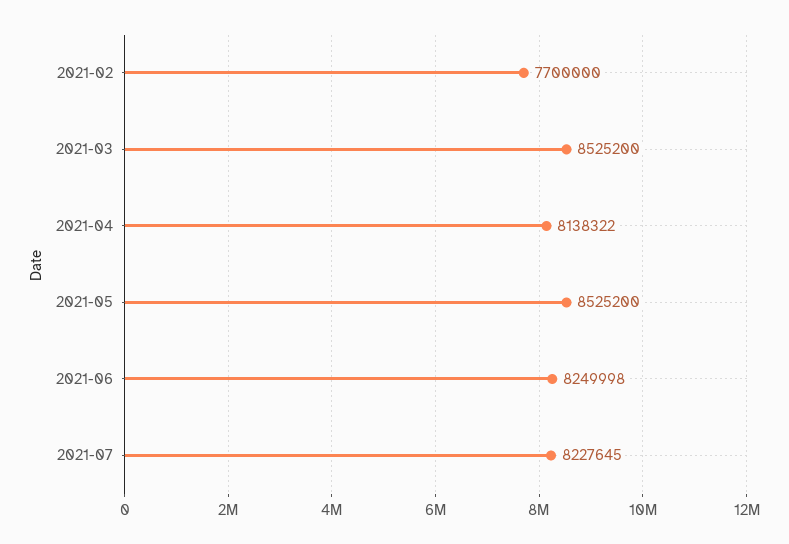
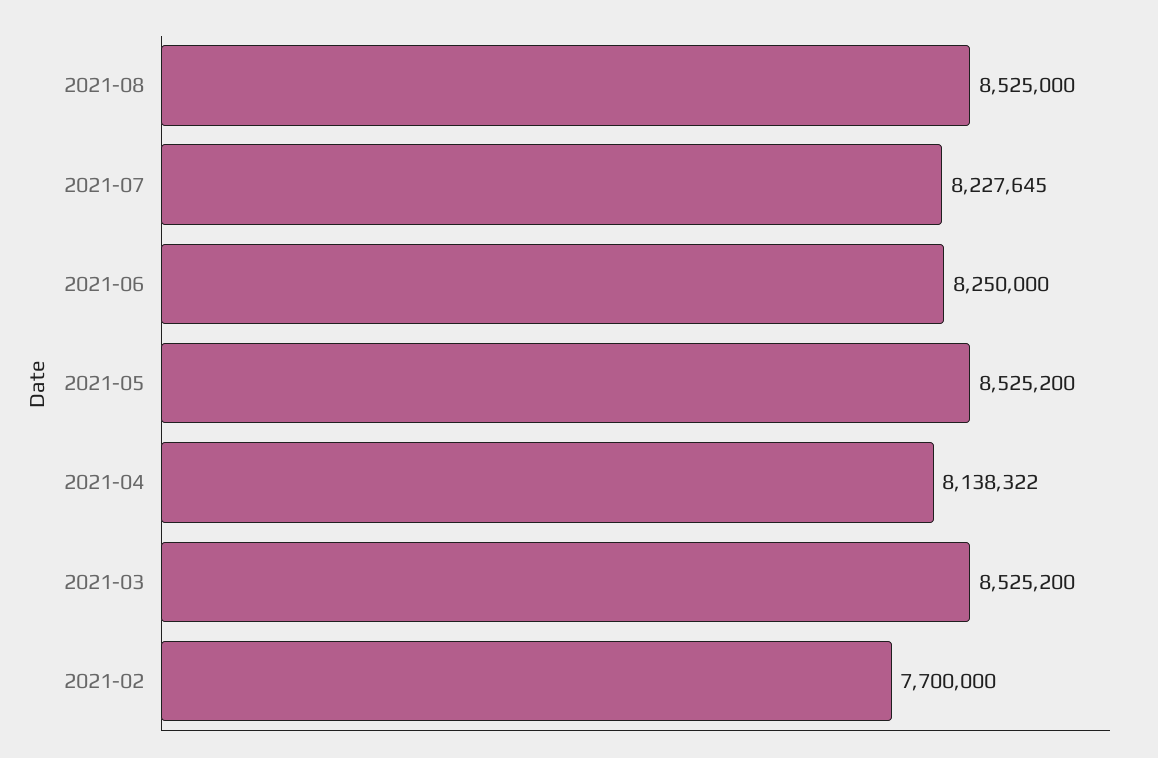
2021-06: 8249998 -> 8250000
2021-08: none -> 8525000

